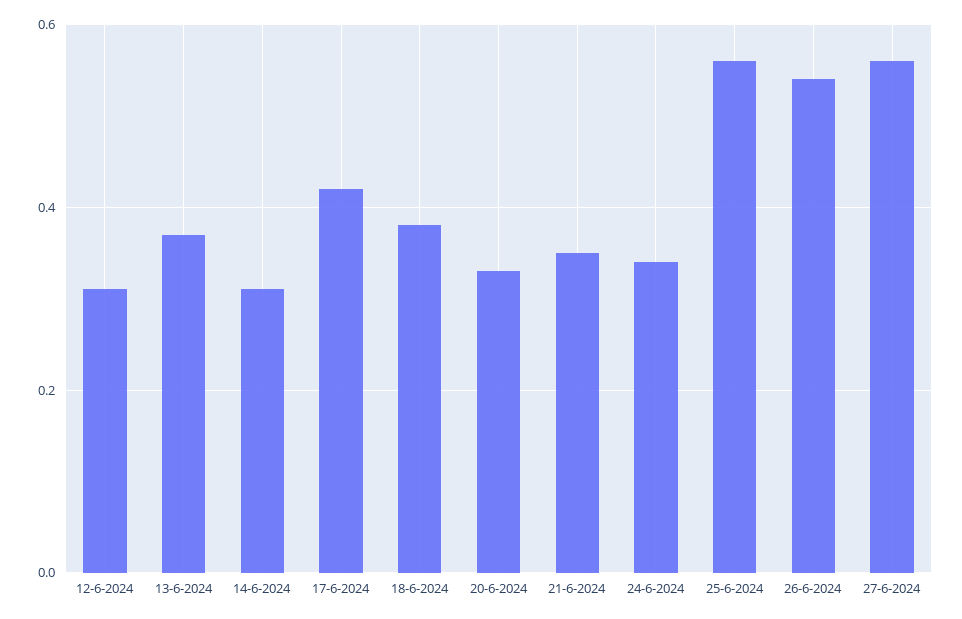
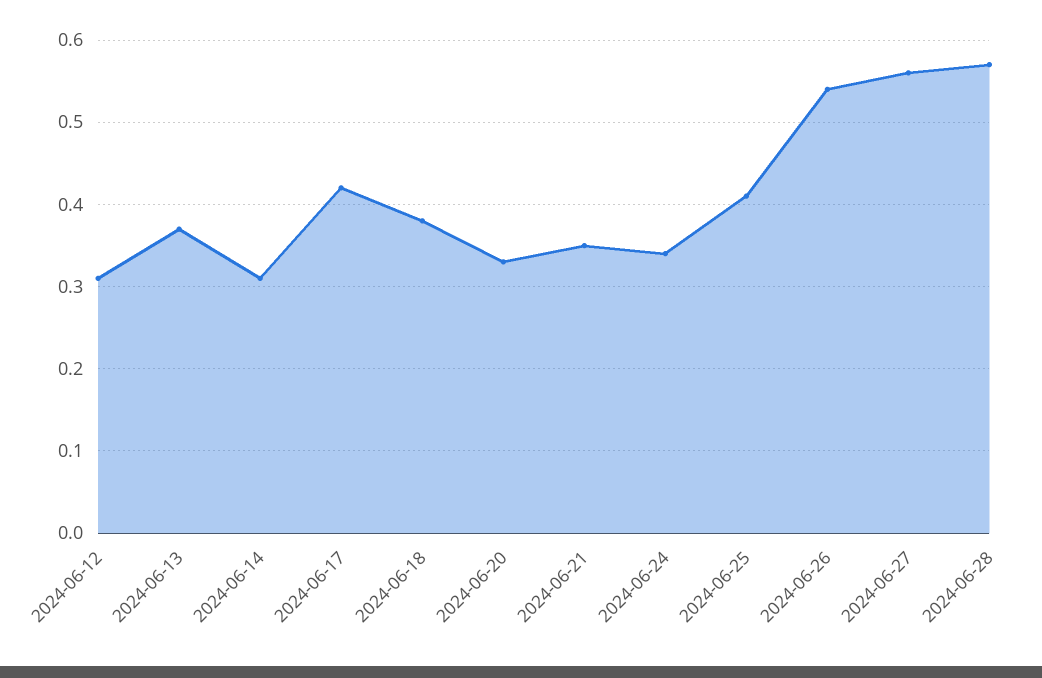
25-6-2024: 0.55 -> 0.41
2024-06-28: none -> 0.57

